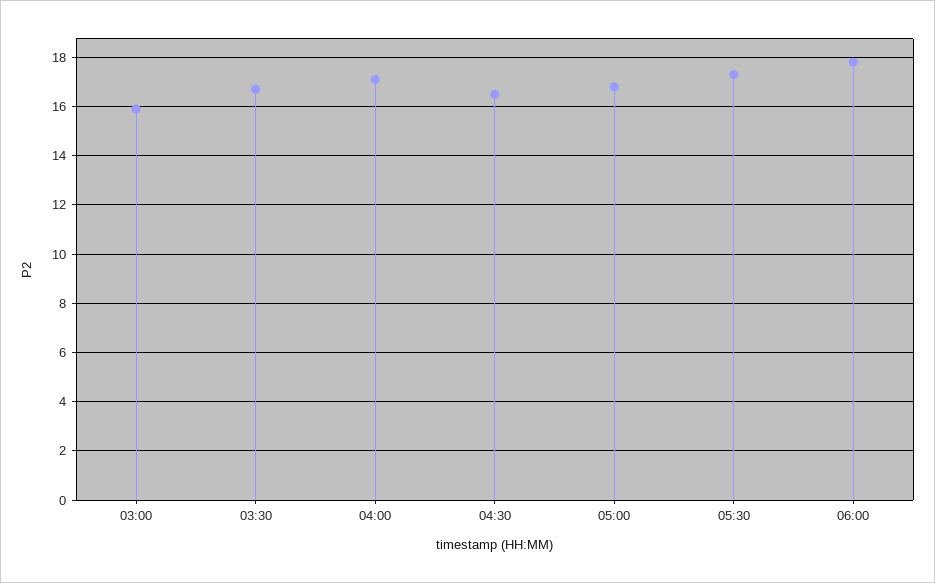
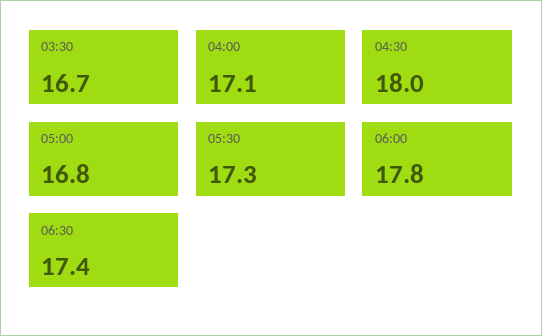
03:00: 16 -> none
04:30: 16.5 -> 18
06:30: none -> 17.4

